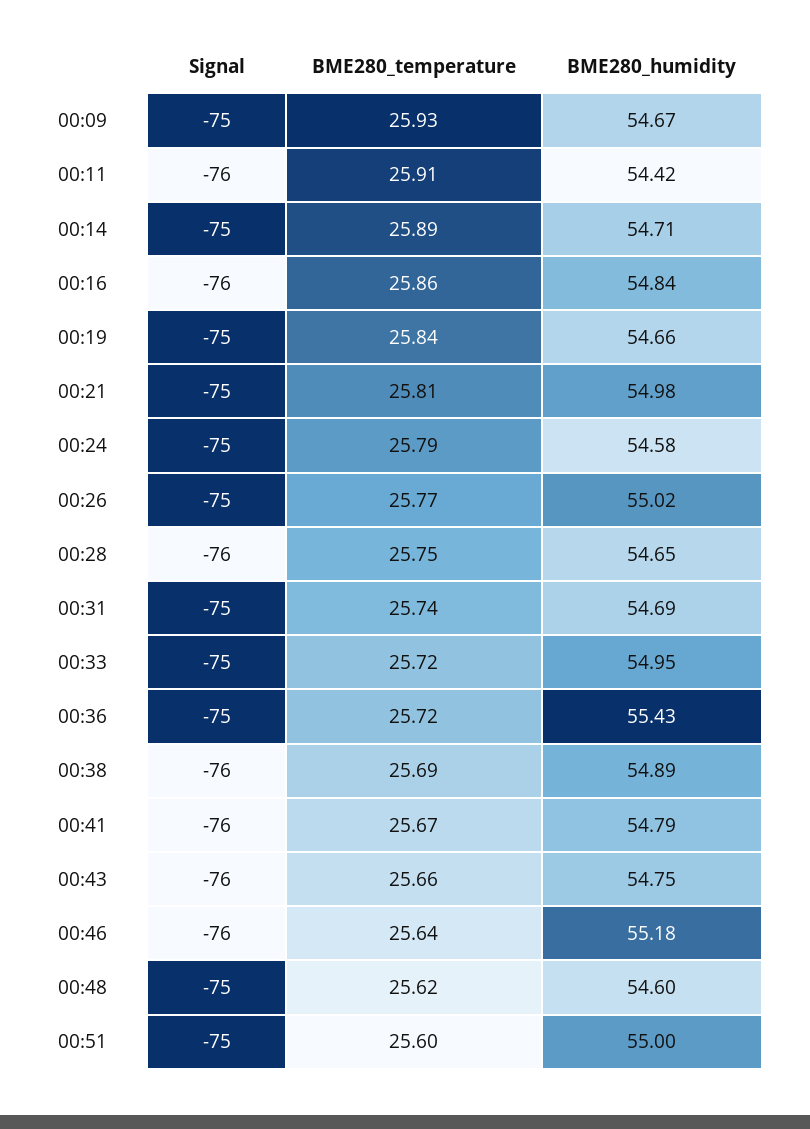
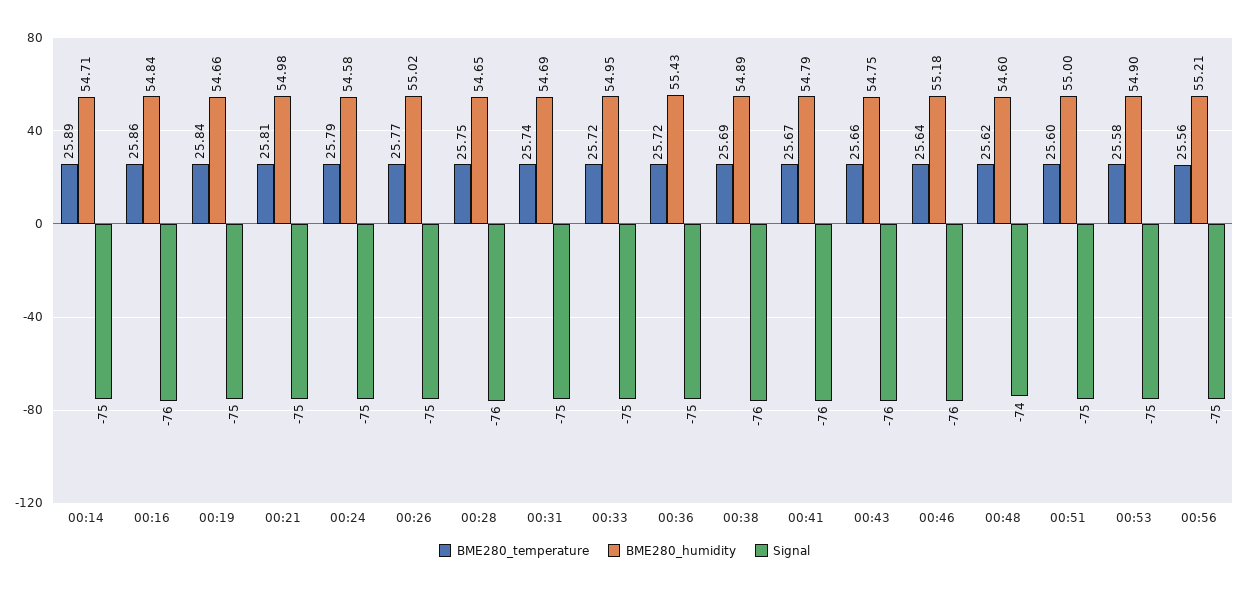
Signal, 00:09: -75 -> none
BME280_temperature, 00:09: 25.93 -> none
BME280_humidity, 00:09: 54.67 -> none
Signal, 00:11: -76 -> none
BME280_temperature, 00:11: 25.91 -> none
BME280_humidity, 00:11: 54.42 -> none
Signal, 00:48: -75 -> -74
BME280_temperature, 00:53: none -> 25.58
BME280_humidity, 00:53: none -> 54.9
Signal, 00:53: none -> -75
BME280_temperature, 00:56: none -> 25.56
BME280_humidity, 00:56: none -> 55.21
Signal, 00:56: none -> -75

